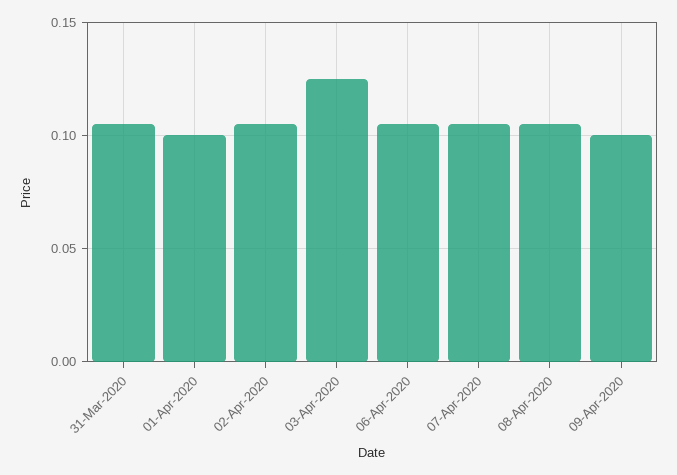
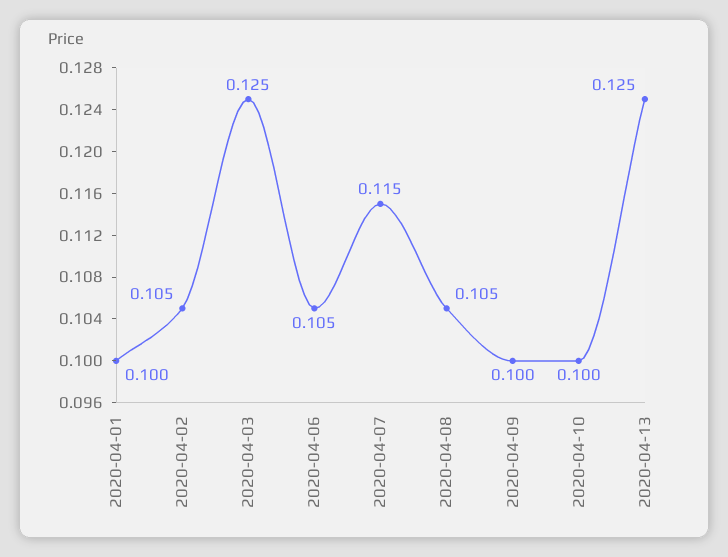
31-Mar-2020: 0.105 -> none
07-Apr-2020: 0.105 -> 0.115
2020-04-10: none -> 0.1
2020-04-13: none -> 0.125

